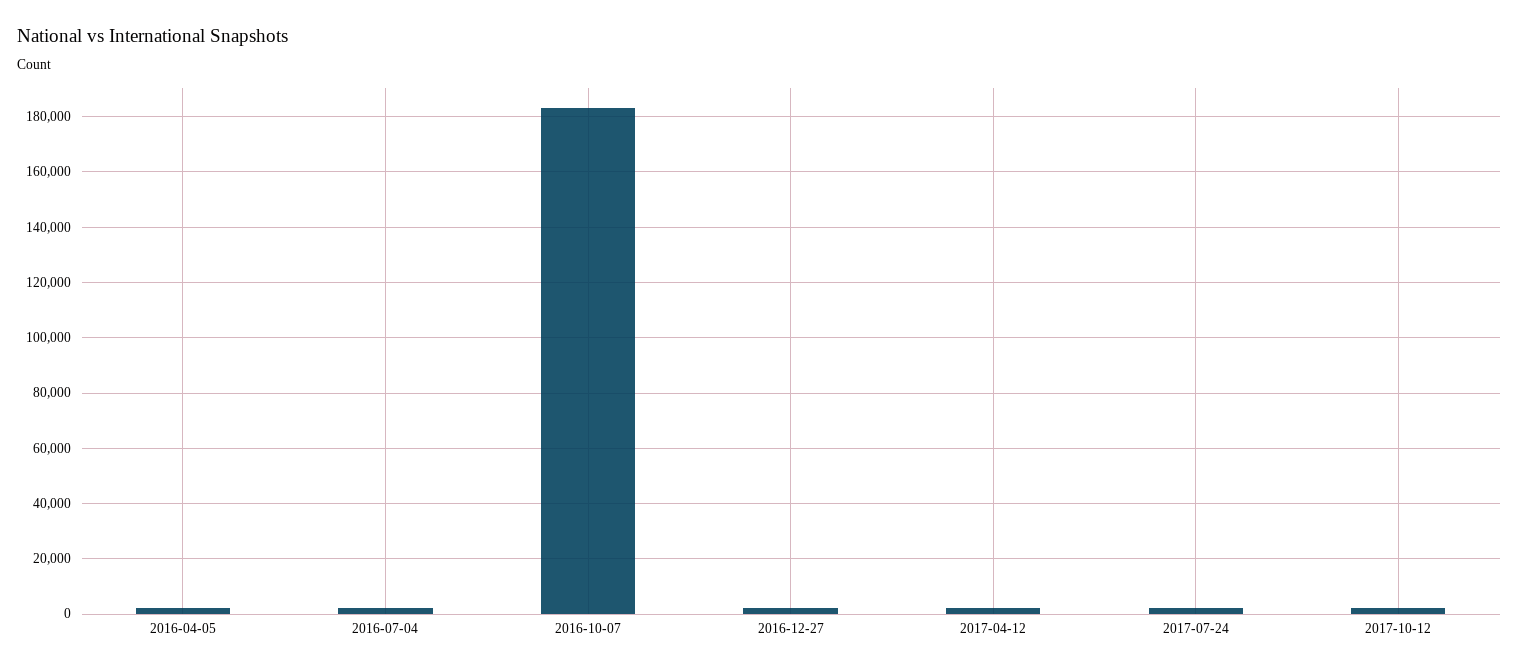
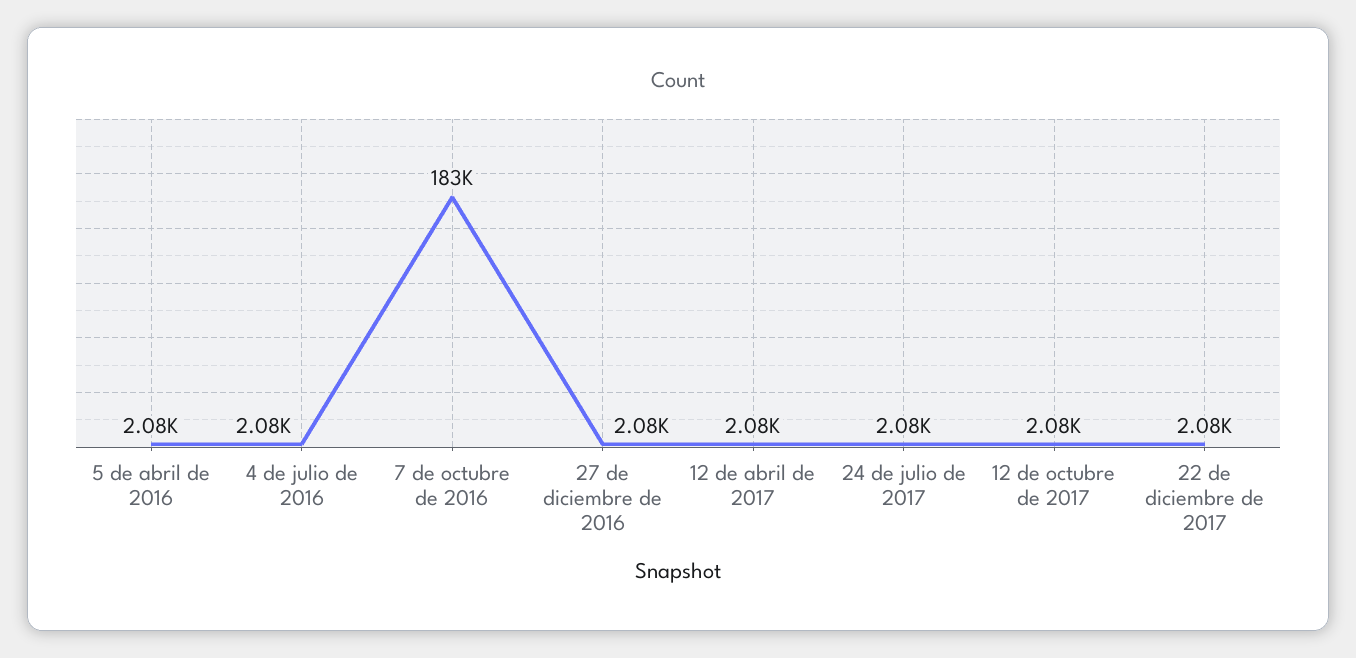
22 de diciembre de 2017: none -> 2080

